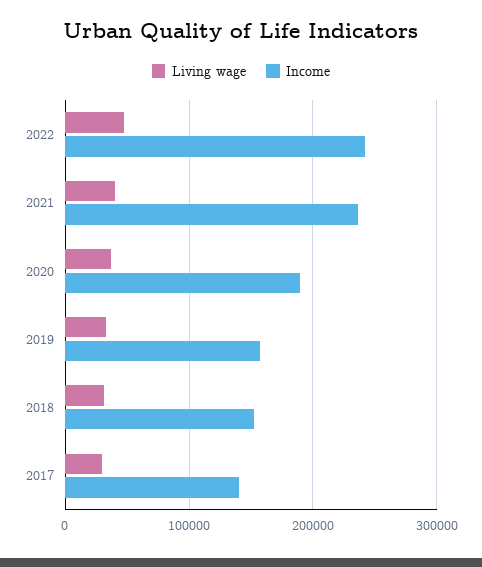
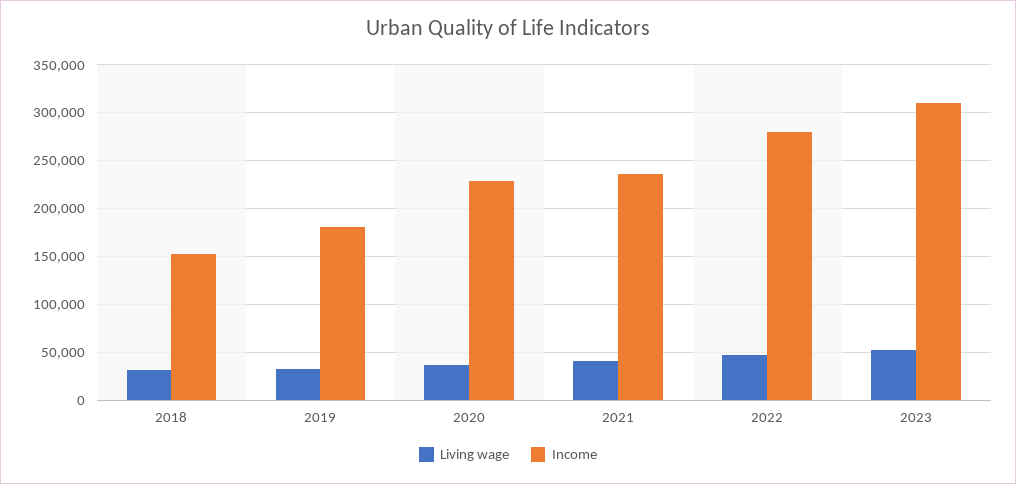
Income, 2022: 240000 -> 280000
Income, 2020: 190000 -> 230000
Income, 2019: 160000 -> 180000
Living wage, 2017: 30000 -> none
Income, 2017: 140000 -> none
Living wage, 2023: none -> 50000
Income, 2023: none -> 310000

